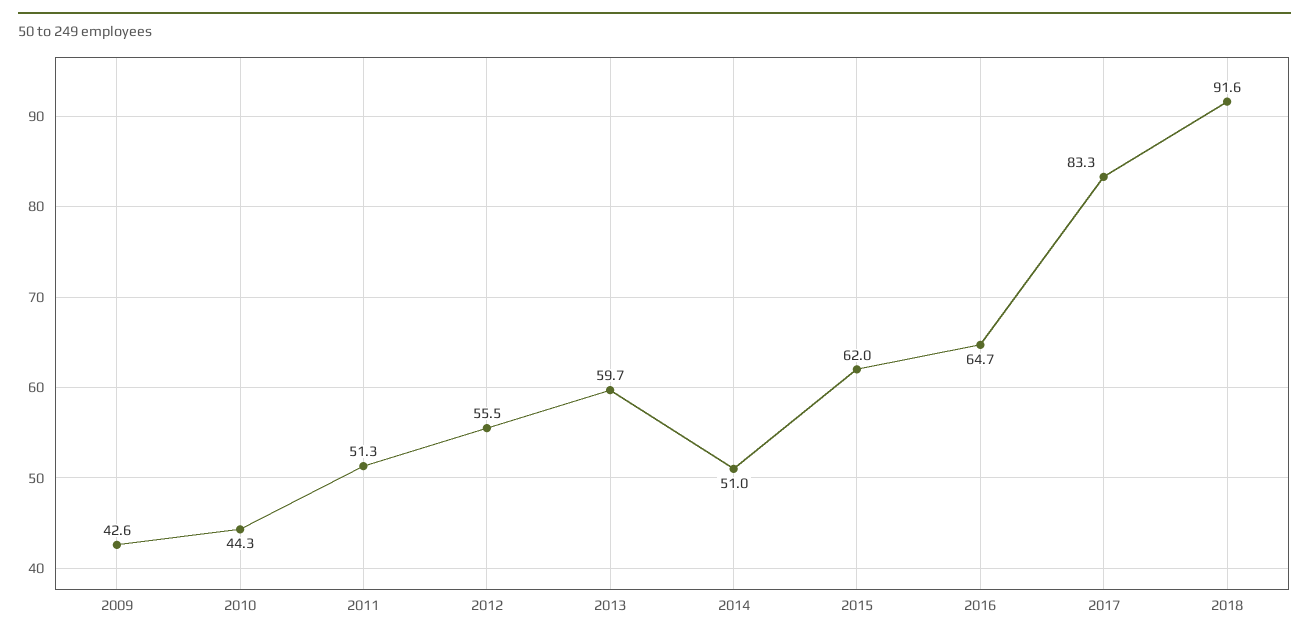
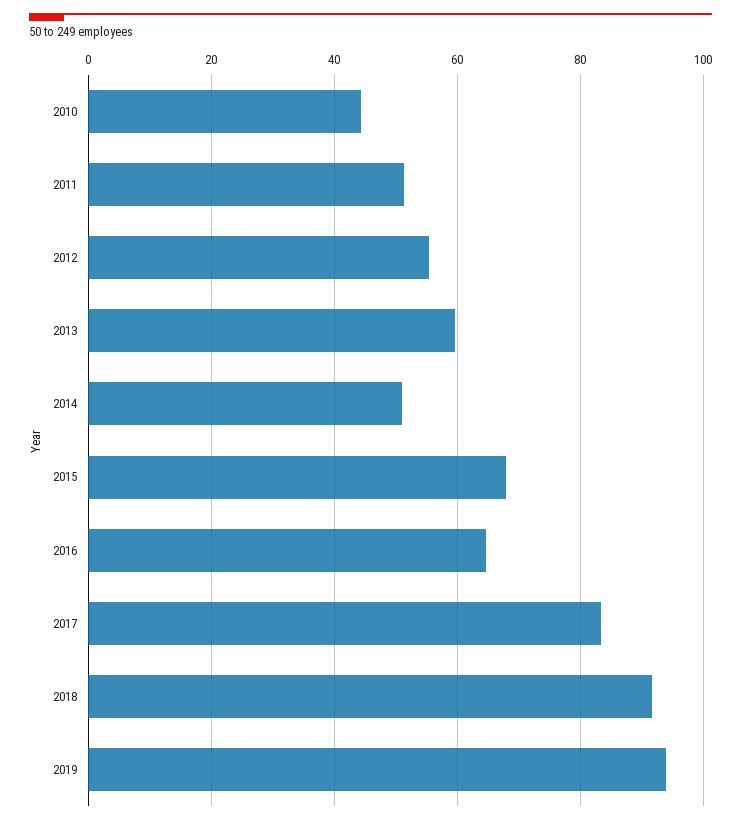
2009: 42.6 -> none
2015: 62 -> 68
2019: none -> 94

